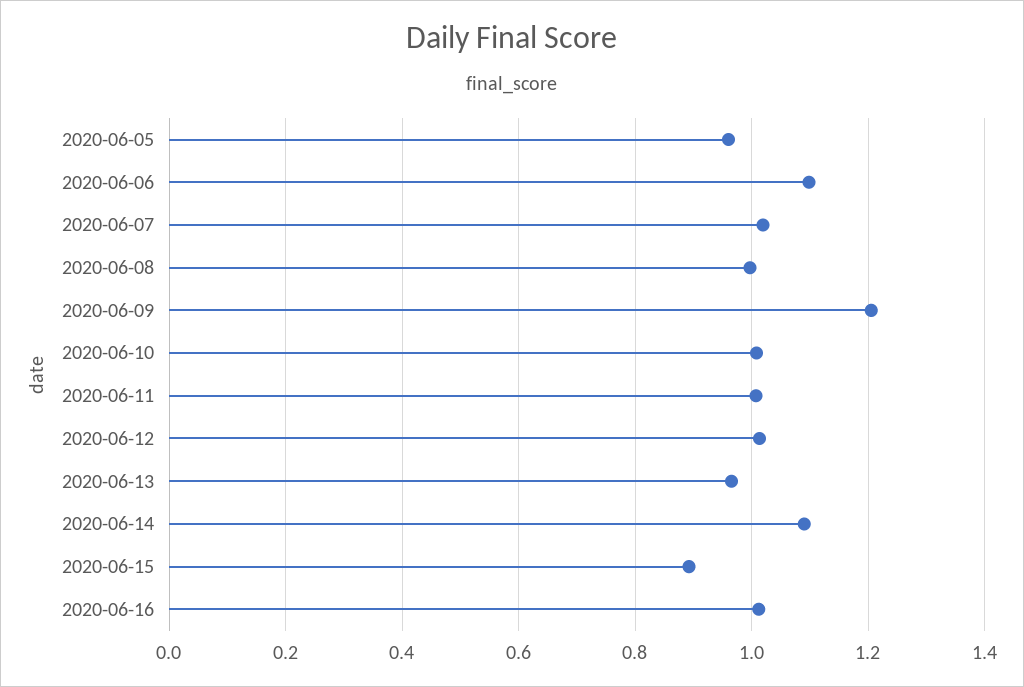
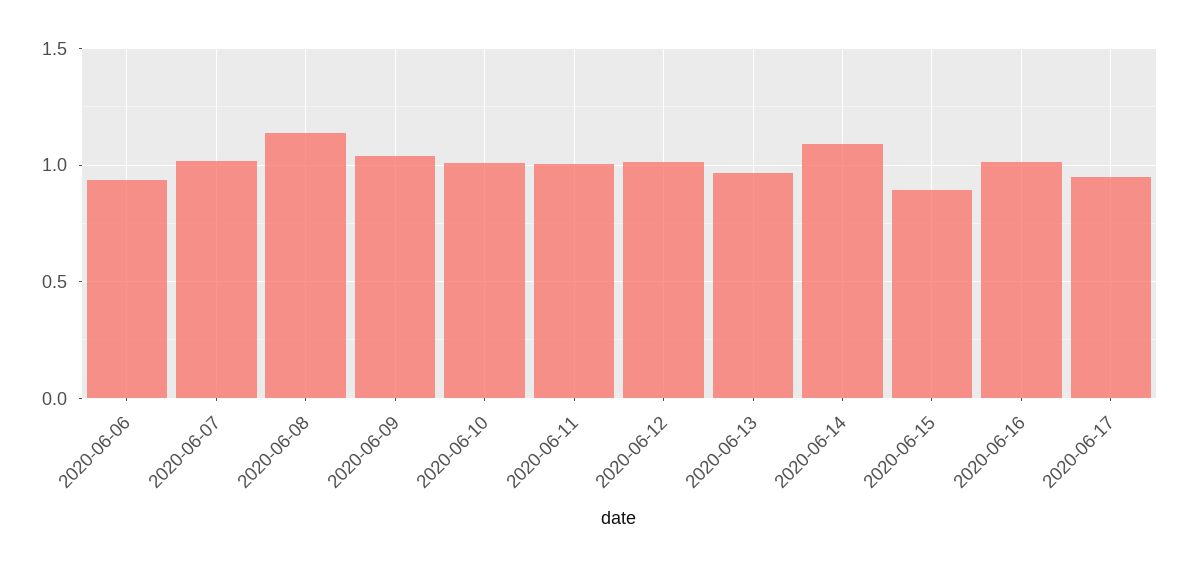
2020-06-05: 0.96 -> none
2020-06-06: 1.1 -> 0.95
2020-06-08: 1 -> 1.15
2020-06-09: 1.2 -> 1.05
2020-06-17: none -> 0.95

